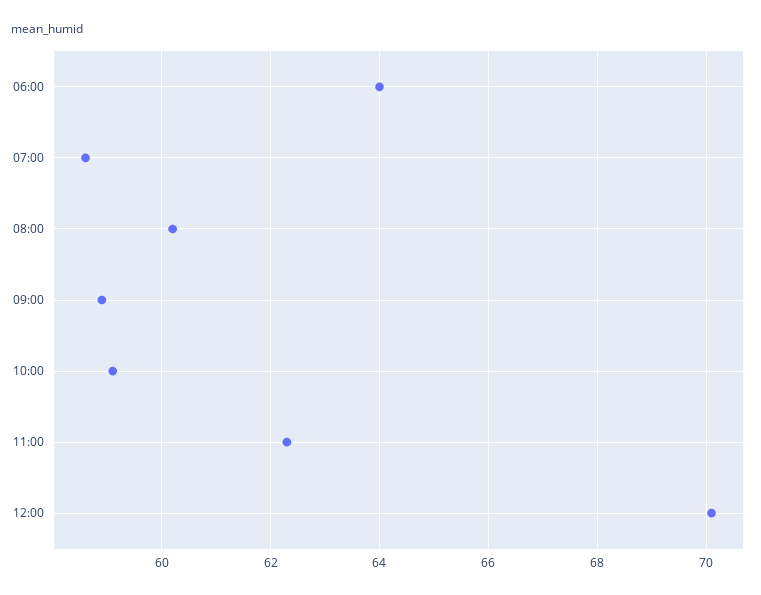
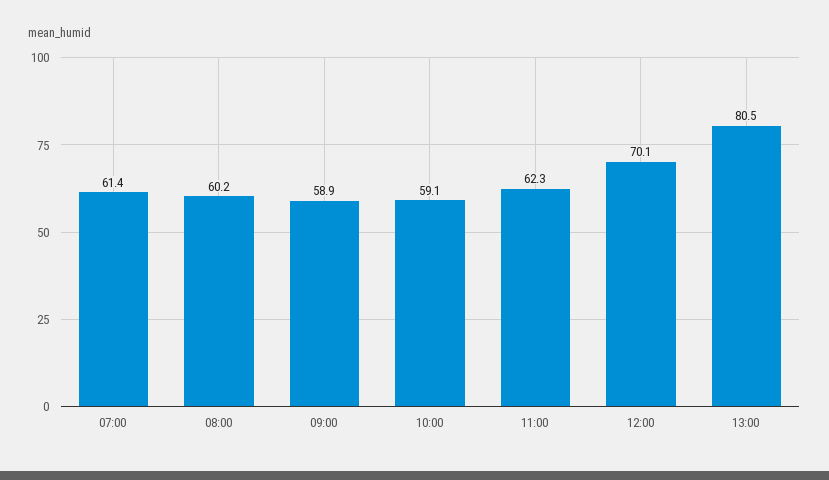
06:00: 64 -> none
07:00: 58.5 -> 61.4
13:00: none -> 80.5

